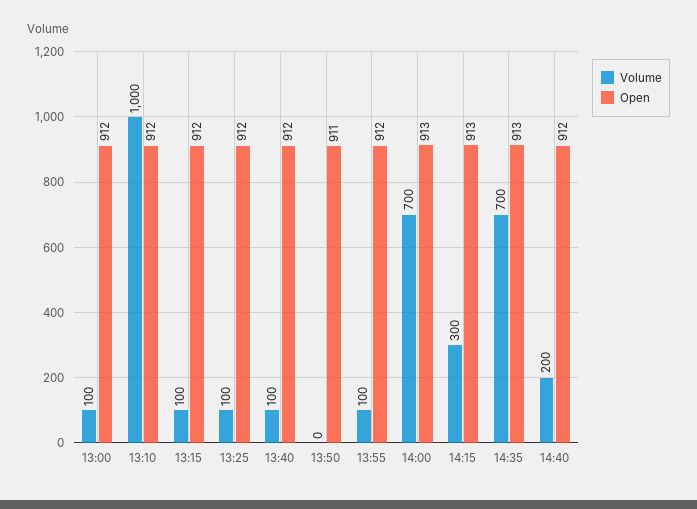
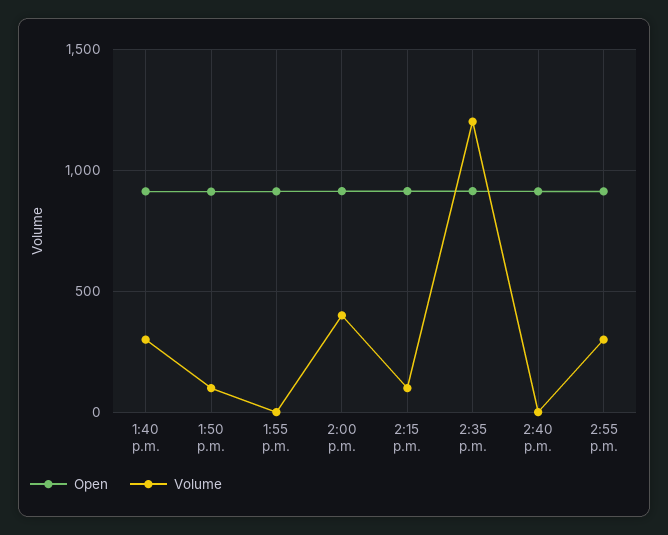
Volume, 13:00: 100 -> none
Open, 13:00: 912 -> none
Volume, 13:10: 1000 -> none
Open, 13:10: 912 -> none
Volume, 13:15: 100 -> none
Open, 13:15: 912 -> none
Volume, 13:25: 100 -> none
Open, 13:25: 912 -> none
Volume, 13:40: 100 -> 300
Volume, 13:50: 0 -> 100
Volume, 13:55: 100 -> 0
Volume, 14:00: 700 -> 400
Volume, 14:15: 300 -> 100
Volume, 14:35: 700 -> 1200
Volume, 14:40: 200 -> 0
Open, 2:55 p.m.: none -> 900
Volume, 2:55 p.m.: none -> 300

